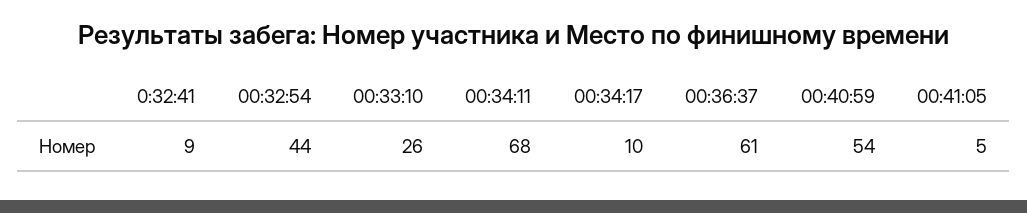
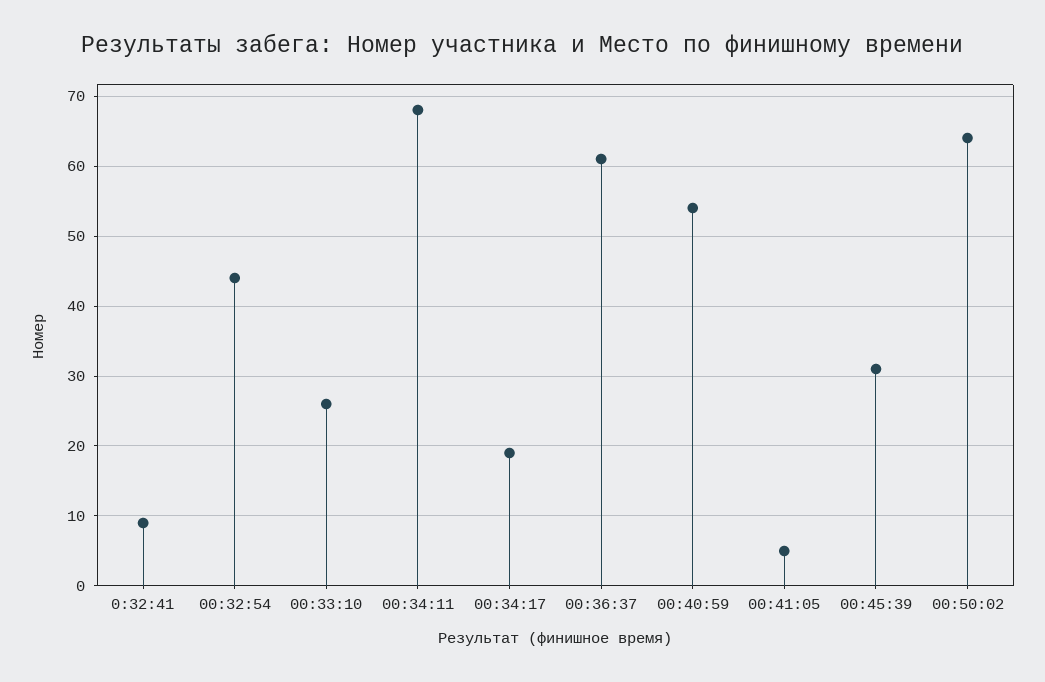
00:34:17: 10 -> 19
00:45:39: none -> 31
00:50:02: none -> 64

